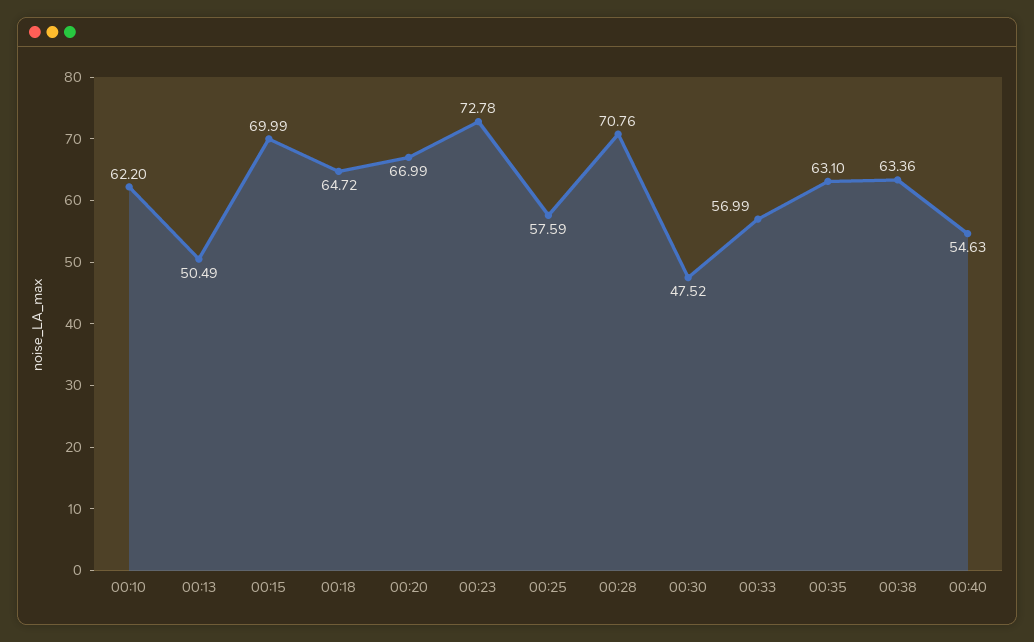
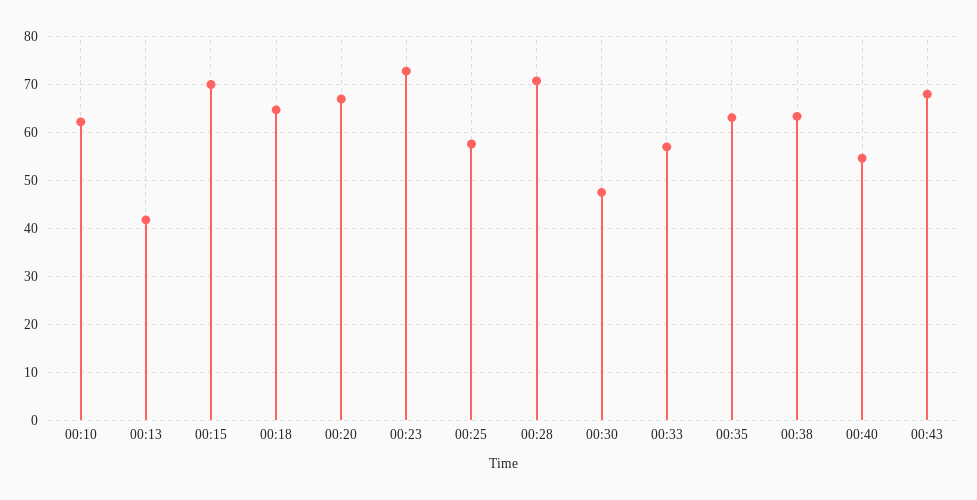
00:13: 50.49 -> 42
00:43: none -> 68

